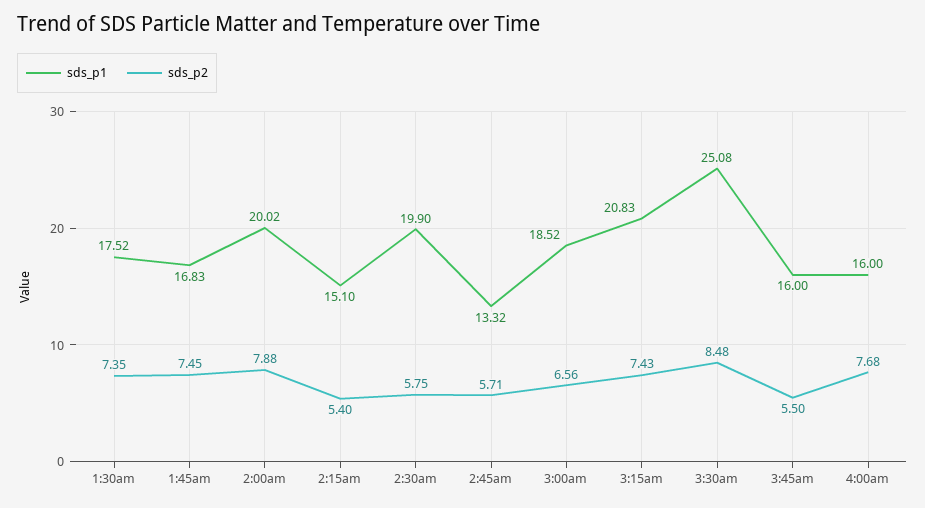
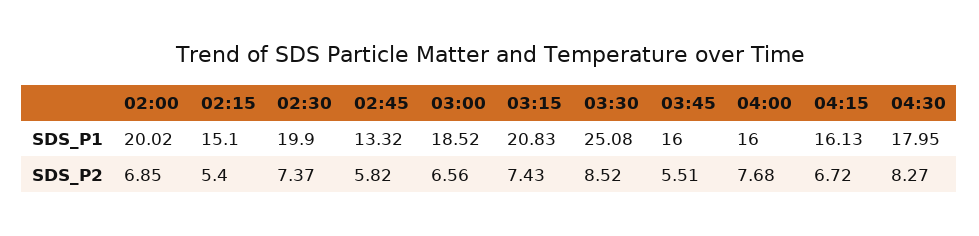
sds_p1, 1:30am: 17.52 -> none
sds_p2, 1:30am: 7.35 -> none
sds_p1, 1:45am: 16.83 -> none
sds_p2, 1:45am: 7.45 -> none
sds_p2, 2:00am: 7.88 -> 6.85
sds_p2, 2:30am: 5.75 -> 7.37
sds_p2, 2:45am: 5.71 -> 5.82
sds_p2, 3:30am: 8.48 -> 8.52
sds_p2, 3:45am: 5.5 -> 5.51
sds_p1, 04:15: none -> 16.13
sds_p1, 04:30: none -> 17.95
sds_p2, 04:15: none -> 6.72
sds_p2, 04:30: none -> 8.27

